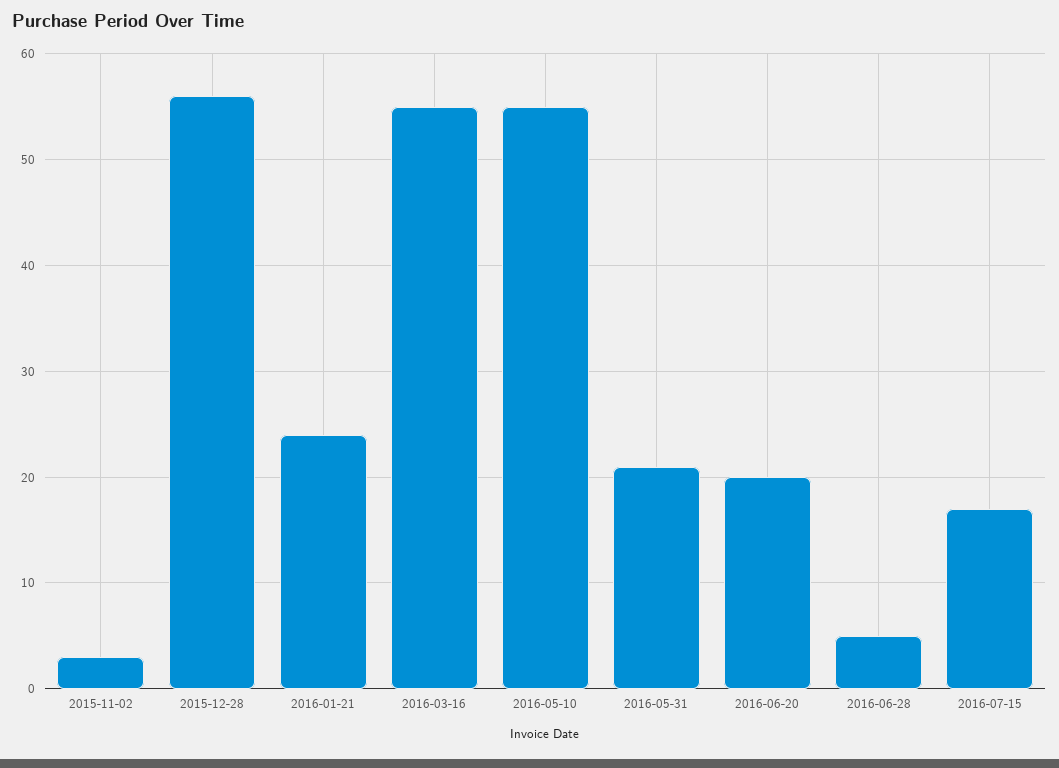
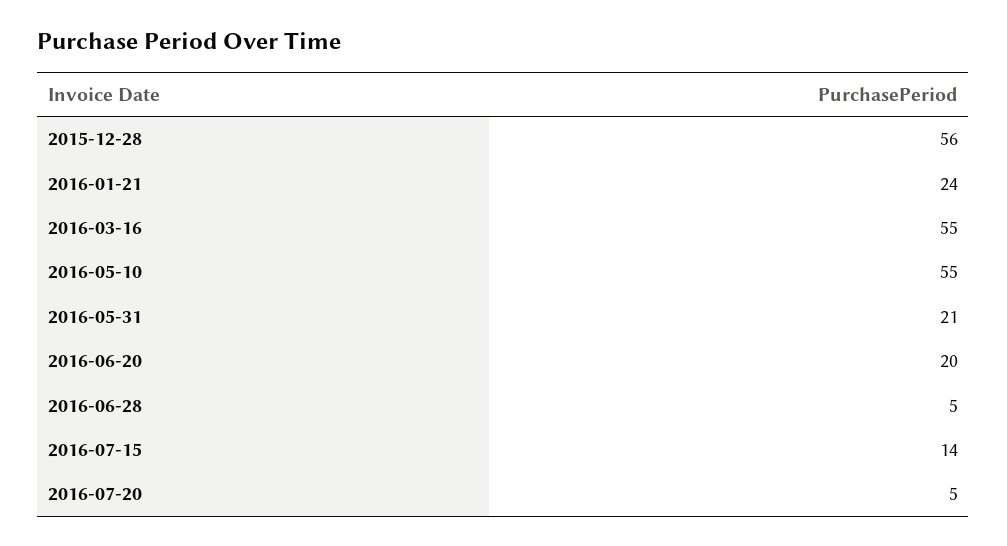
2015-11-02: 3 -> none
2016-07-15: 17 -> 14
2016-07-20: none -> 5

